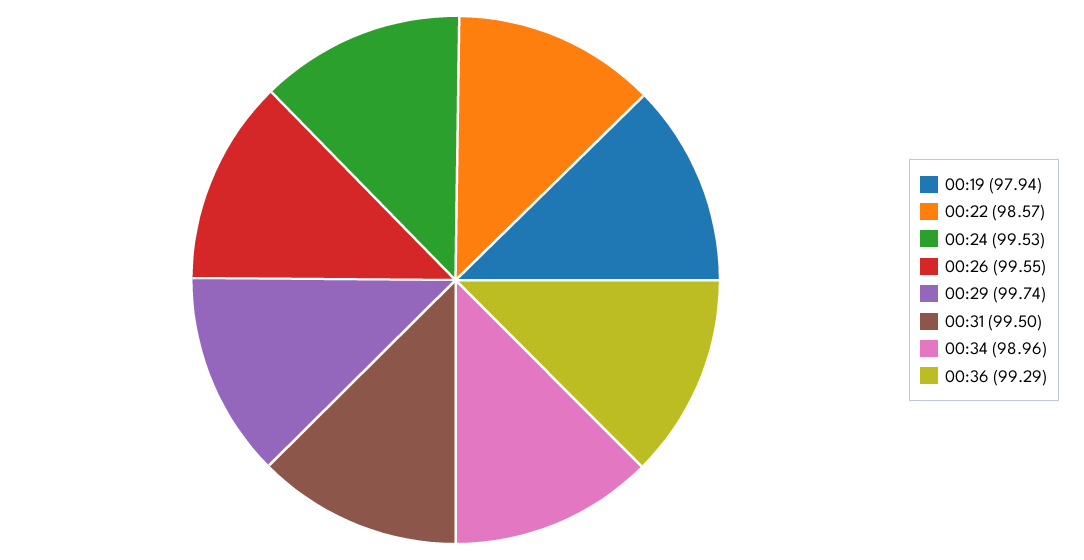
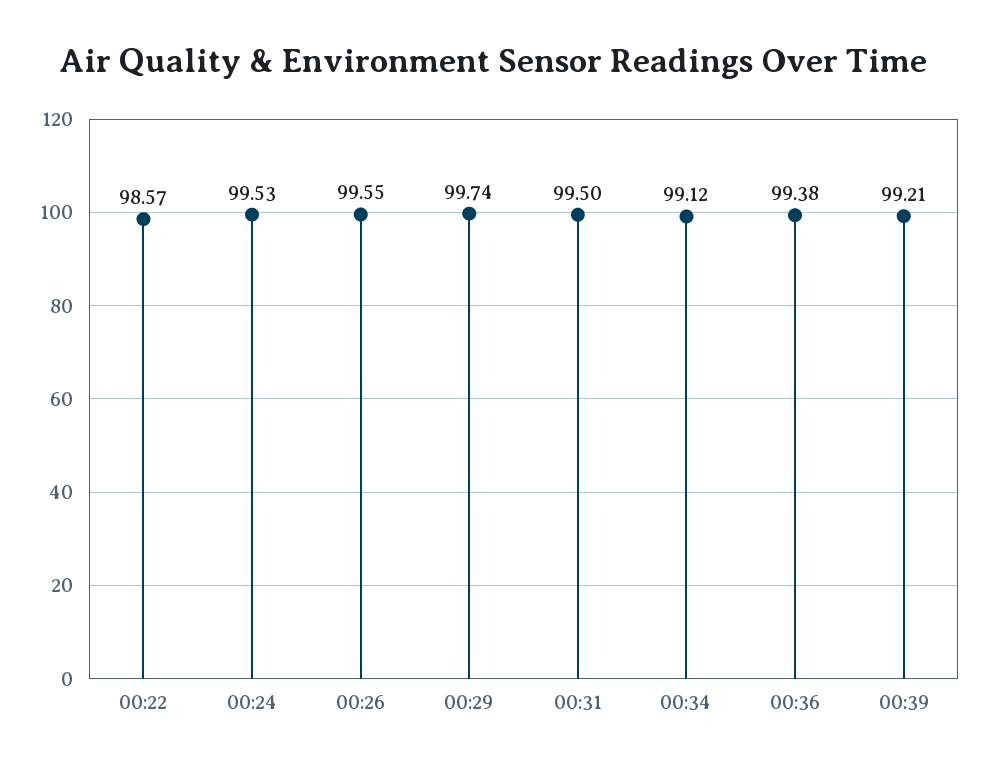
00:19: 97.94 -> none
00:34: 98.96 -> 99.12
00:36: 99.29 -> 99.38
00:39: none -> 99.21

